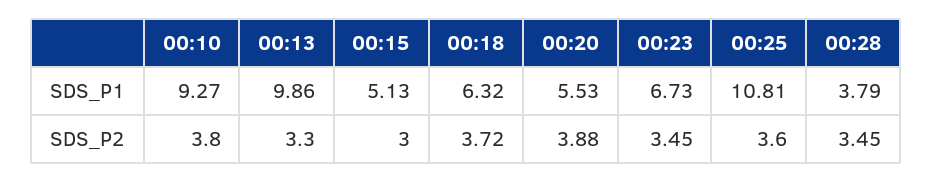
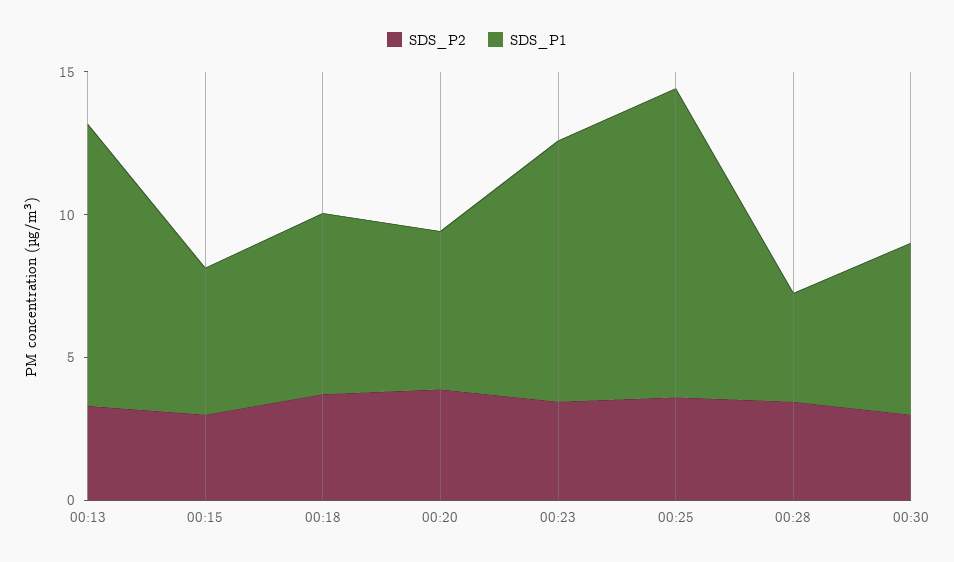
SDS_P1, 00:10: 9.27 -> none
SDS_P1, 00:23: 6.73 -> 9
SDS_P2, 00:10: 3.8 -> none
SDS_P2, 00:30: none -> 3
SDS_P1, 00:30: none -> 6

